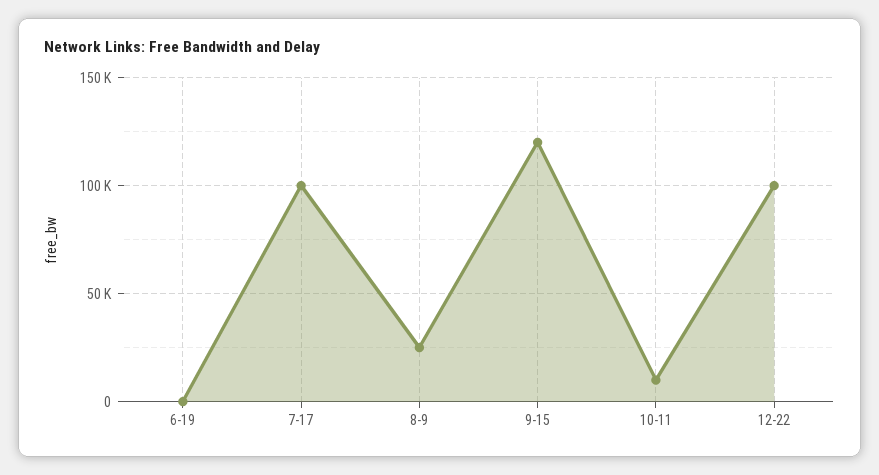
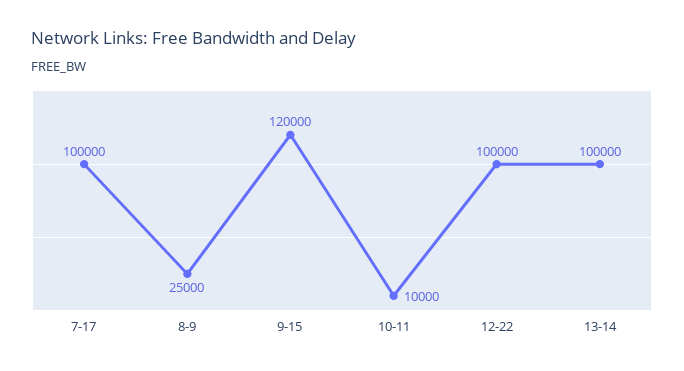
6-19: 0 -> none
13-14: none -> 100000

